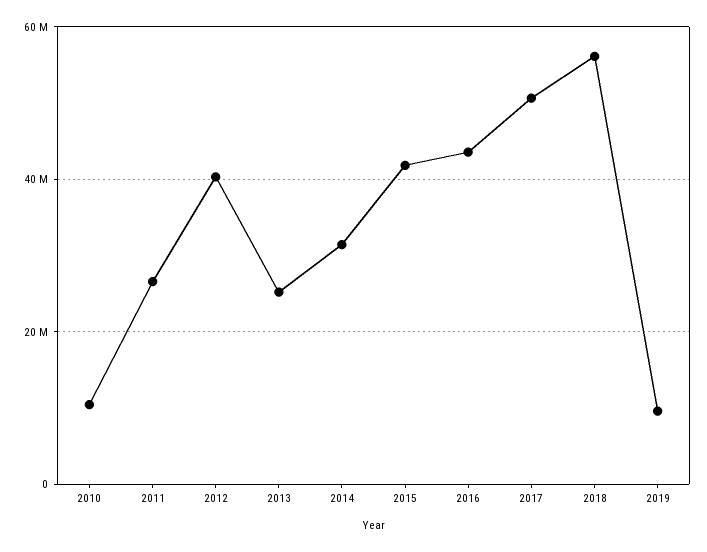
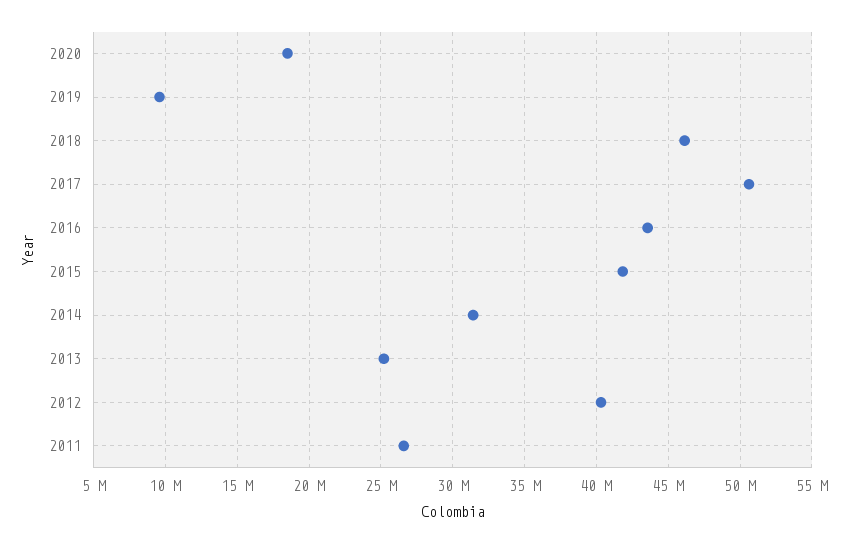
2010: 10000000 -> none
2018: 56000000 -> 46000000
2020: none -> 18500000

